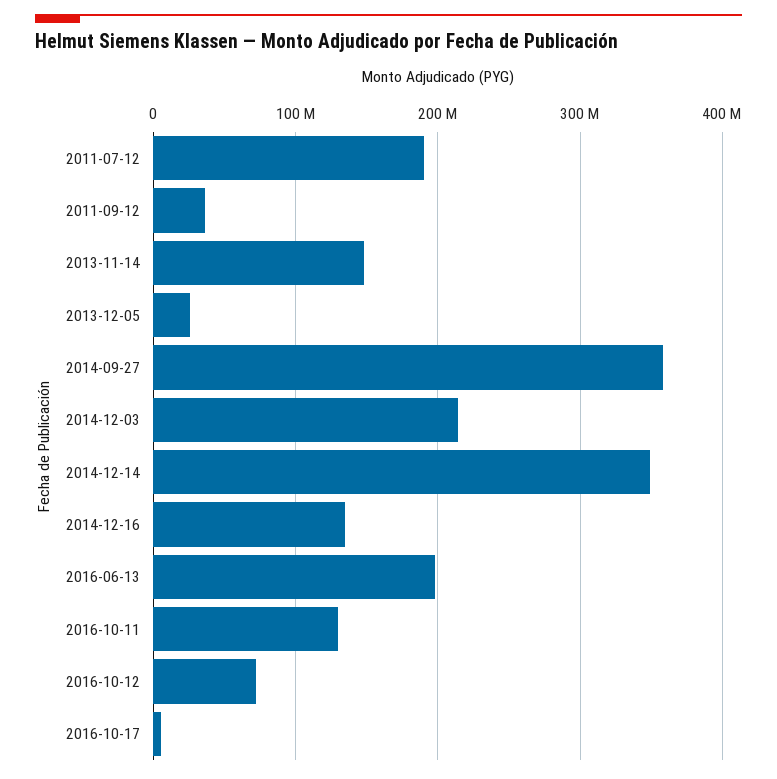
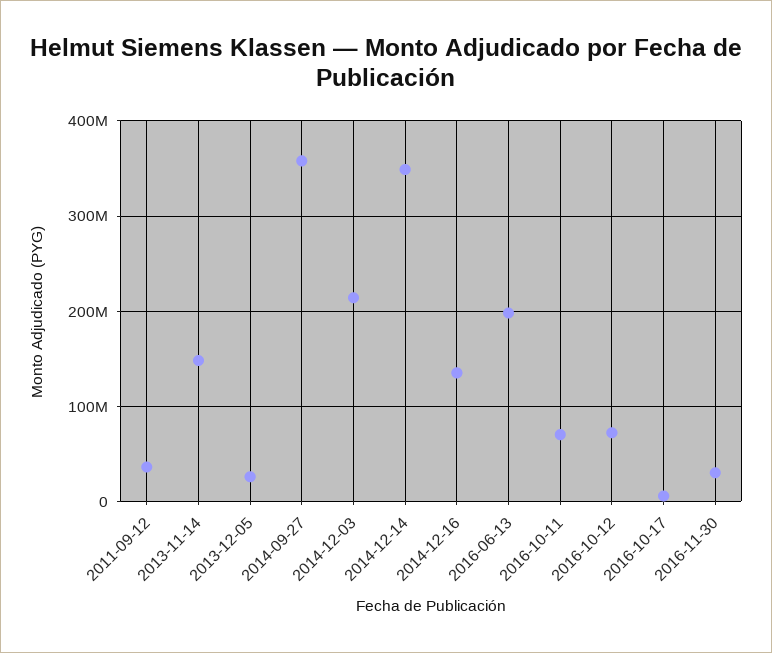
2011-07-12: 190000000 -> none
2016-10-11: 130000000 -> 70000000
2016-11-30: none -> 30000000

